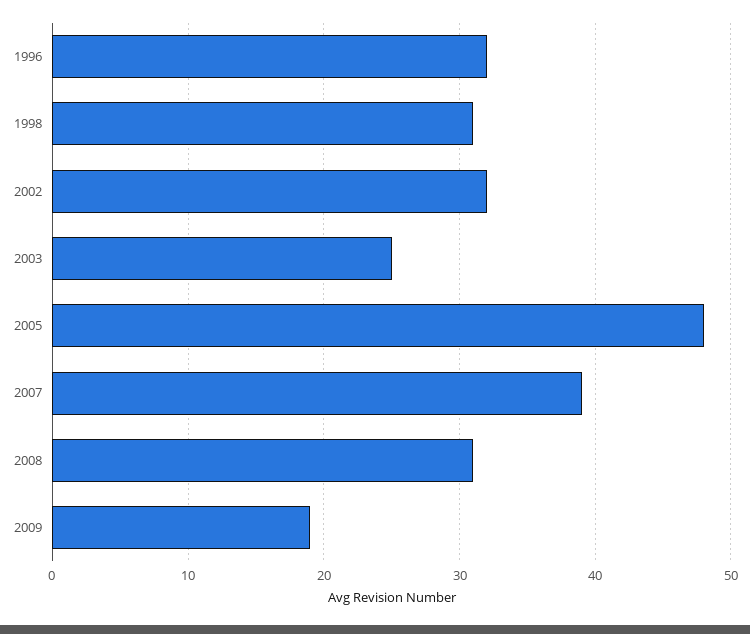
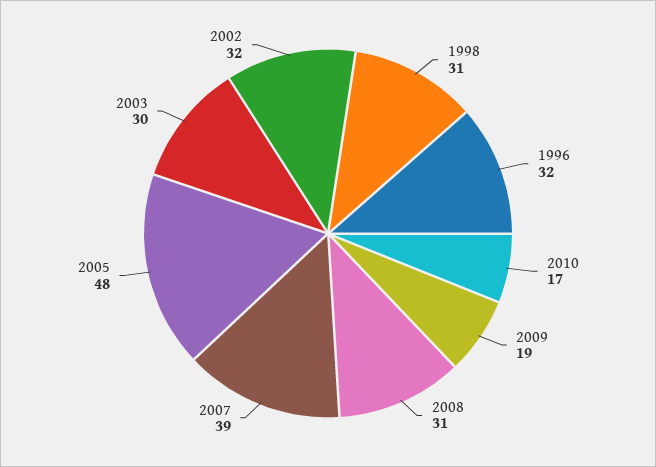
2003: 25 -> 30
2010: none -> 17

